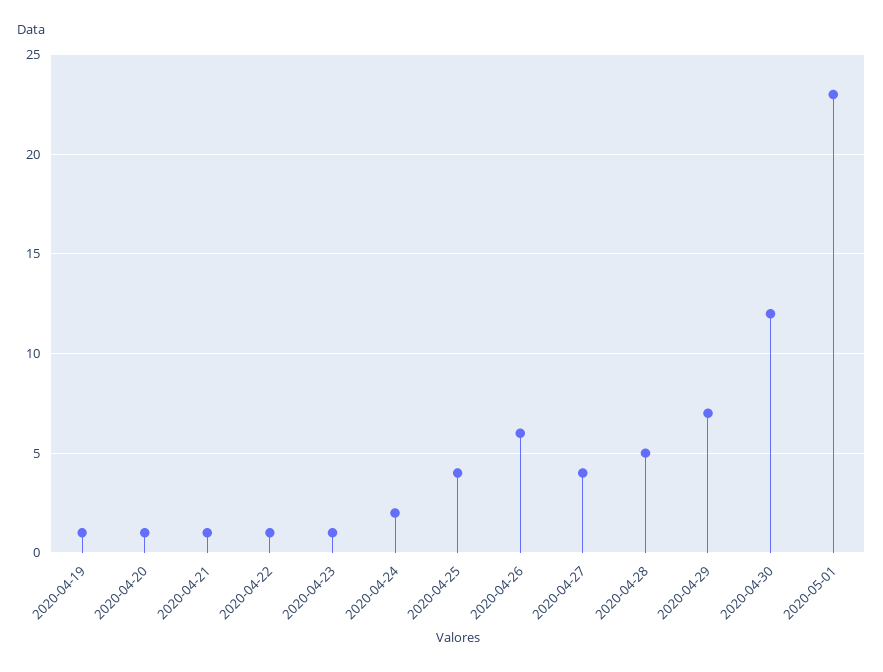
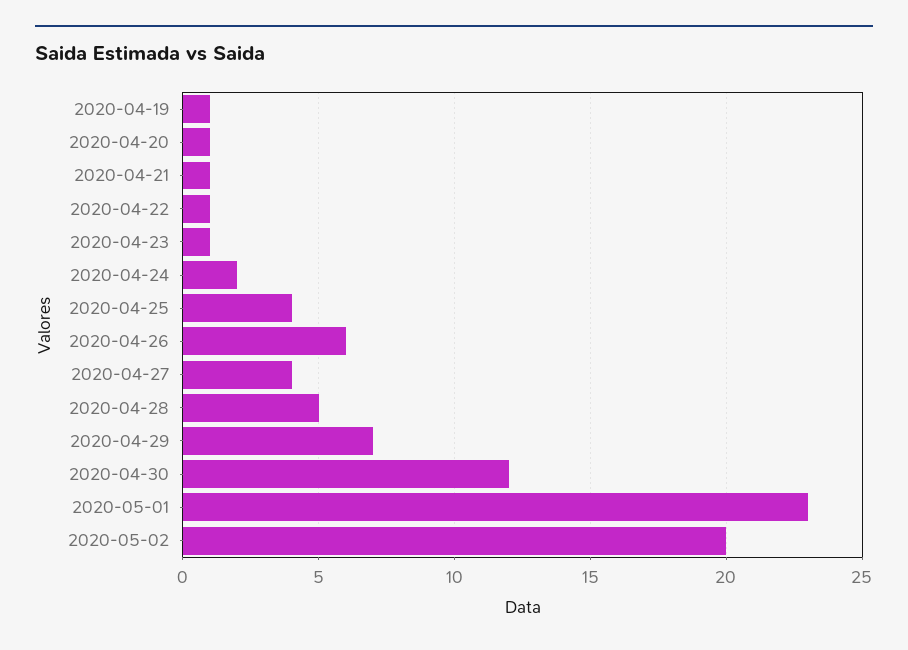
2020-05-02: none -> 20

